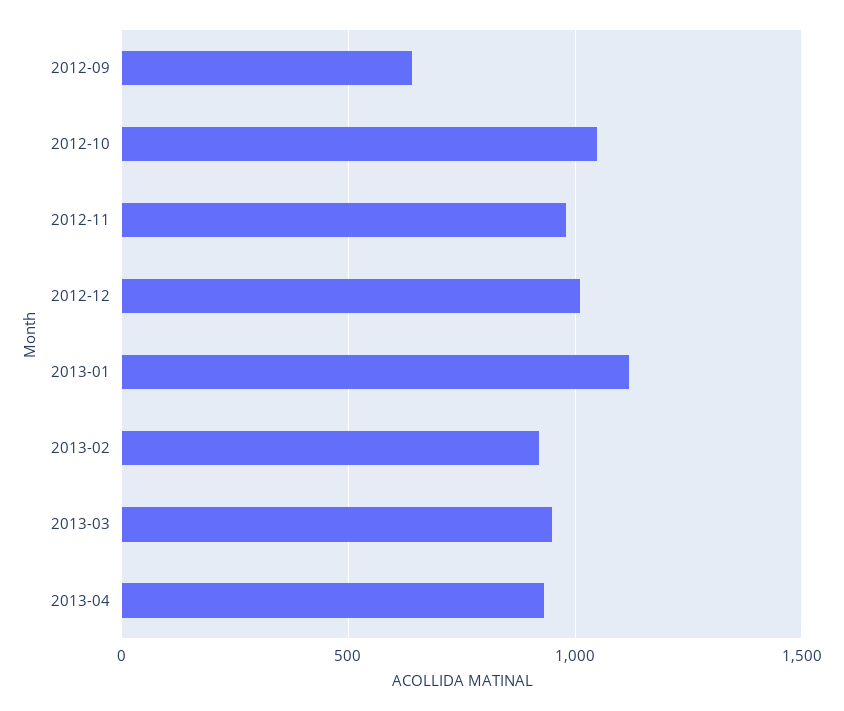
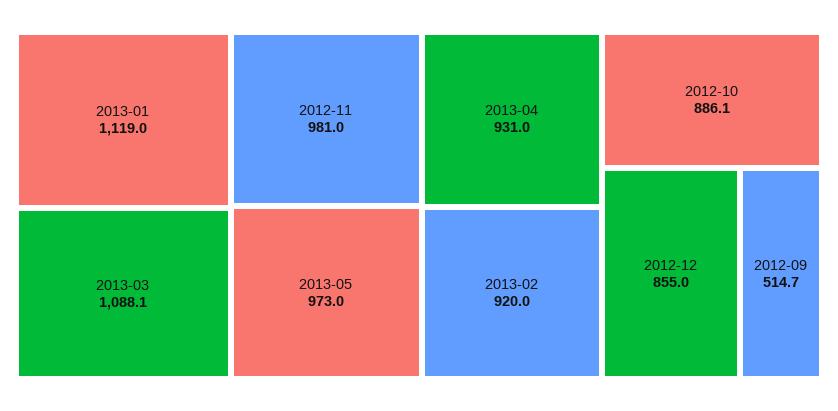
2012-09: 650 -> 514.7
2012-10: 1050 -> 886.1
2012-12: 1000 -> 855
2013-03: 950 -> 1088.1
2013-05: none -> 973

